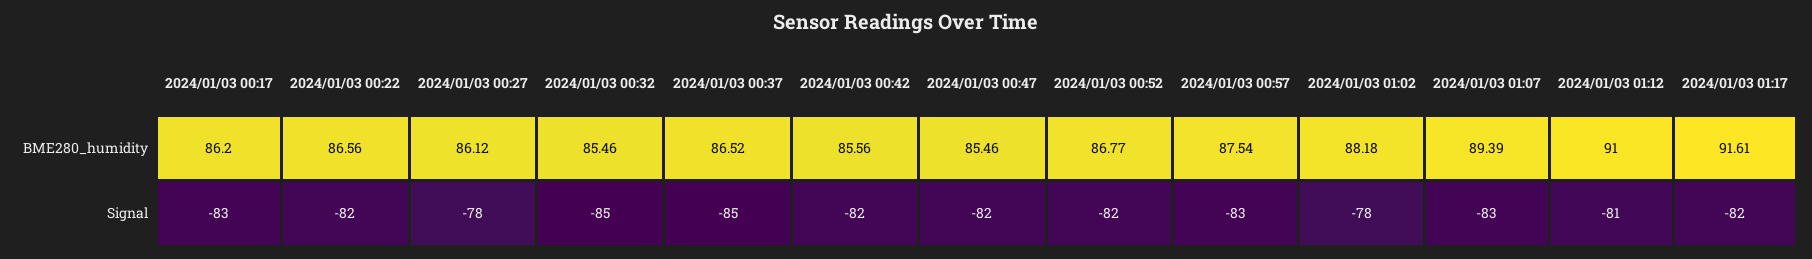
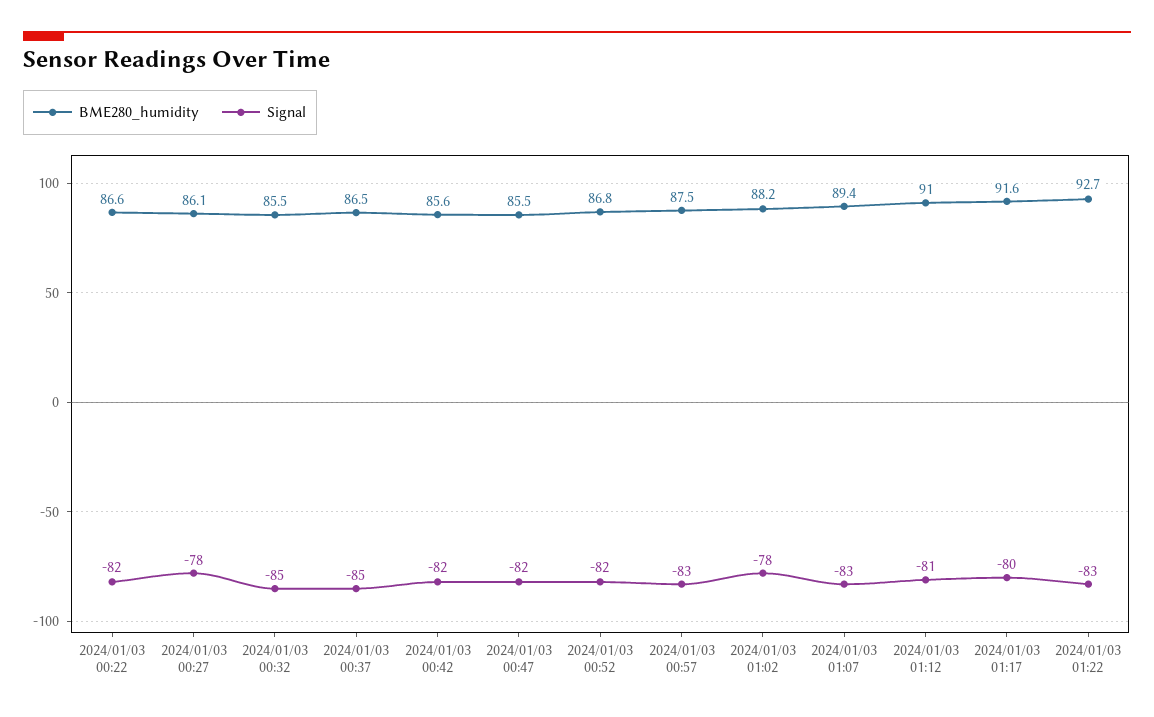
BME280_humidity, 2024/01/03 00:17: 86.2 -> none
Signal, 2024/01/03 00:17: -83 -> none
Signal, 2024/01/03 01:17: -82 -> -80
BME280_humidity, 2024/01/03 01:22: none -> 92.7
Signal, 2024/01/03 01:22: none -> -83

